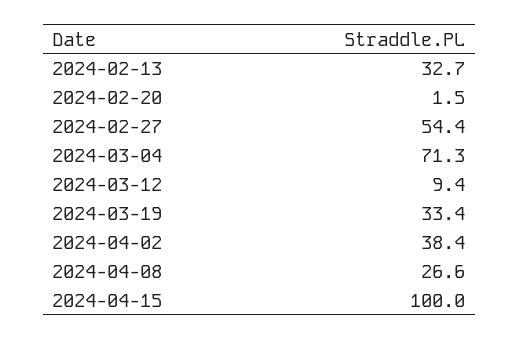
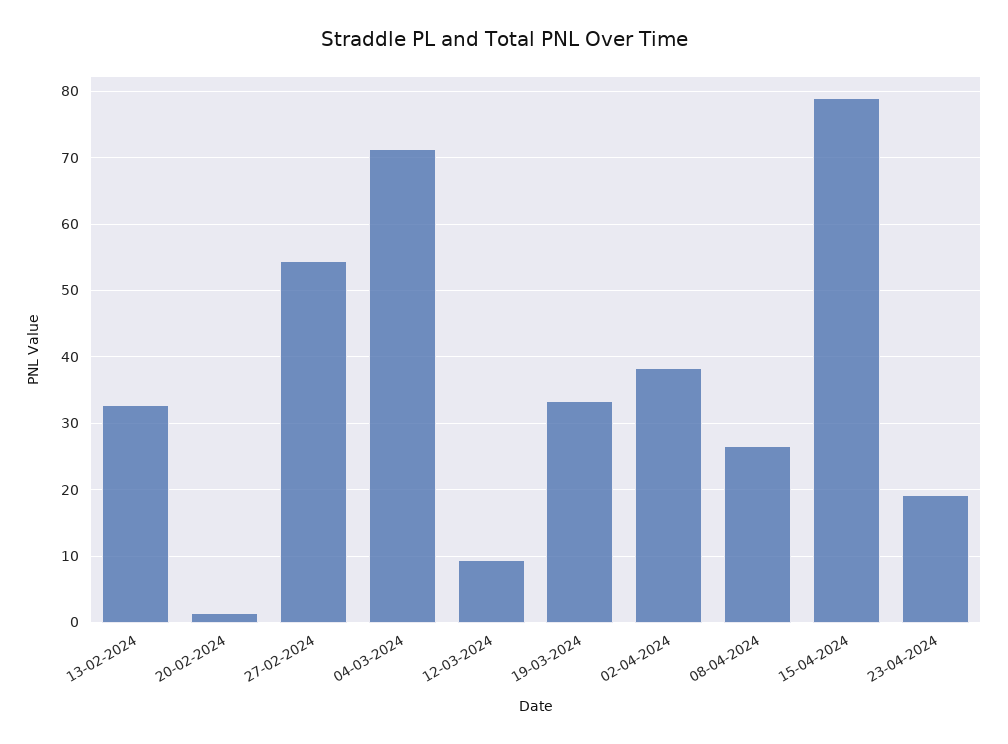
2024-04-15: 100 -> 79
23-04-2024: none -> 19

